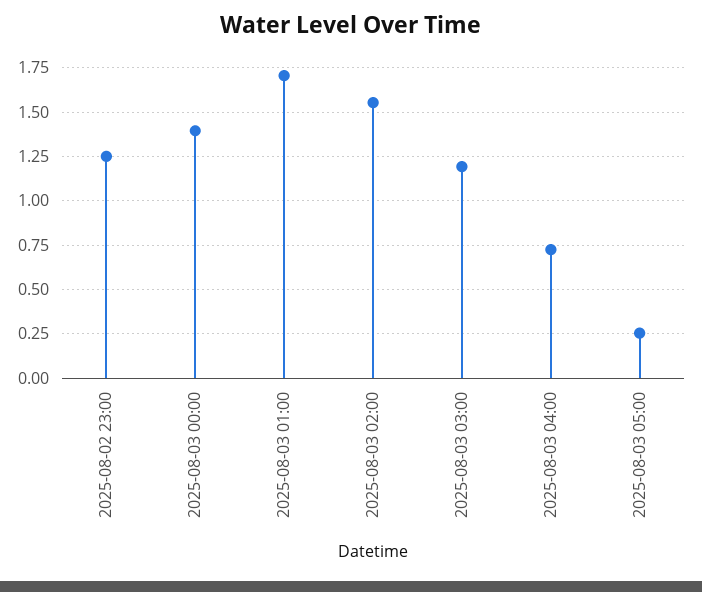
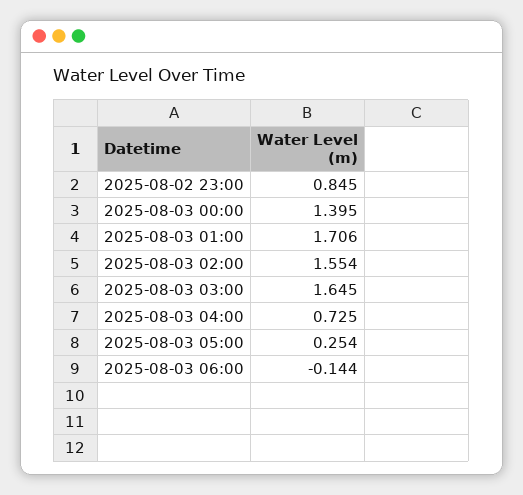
2025-08-02 23:00: 1.25 -> 0.845
2025-08-03 03:00: 1.2 -> 1.645
2025-08-03 06:00: none -> -0.144

